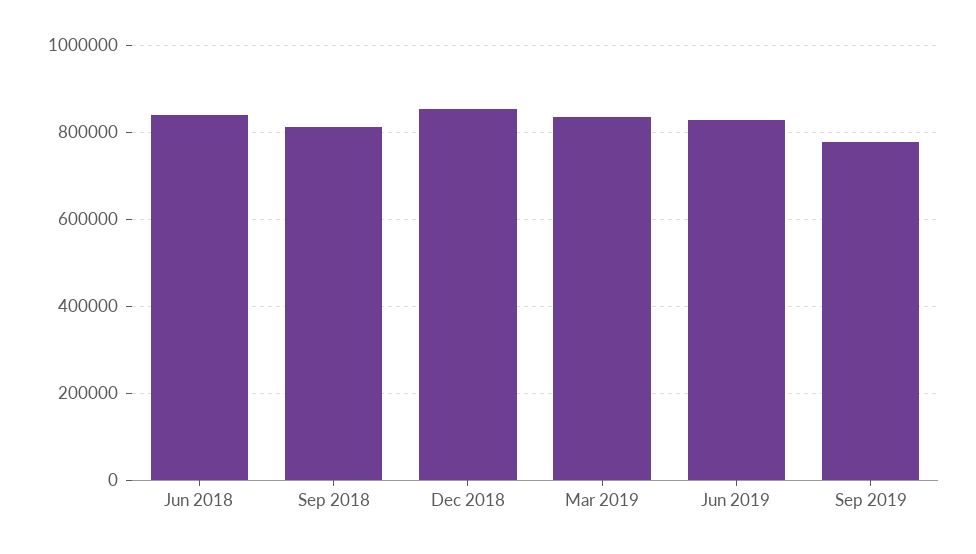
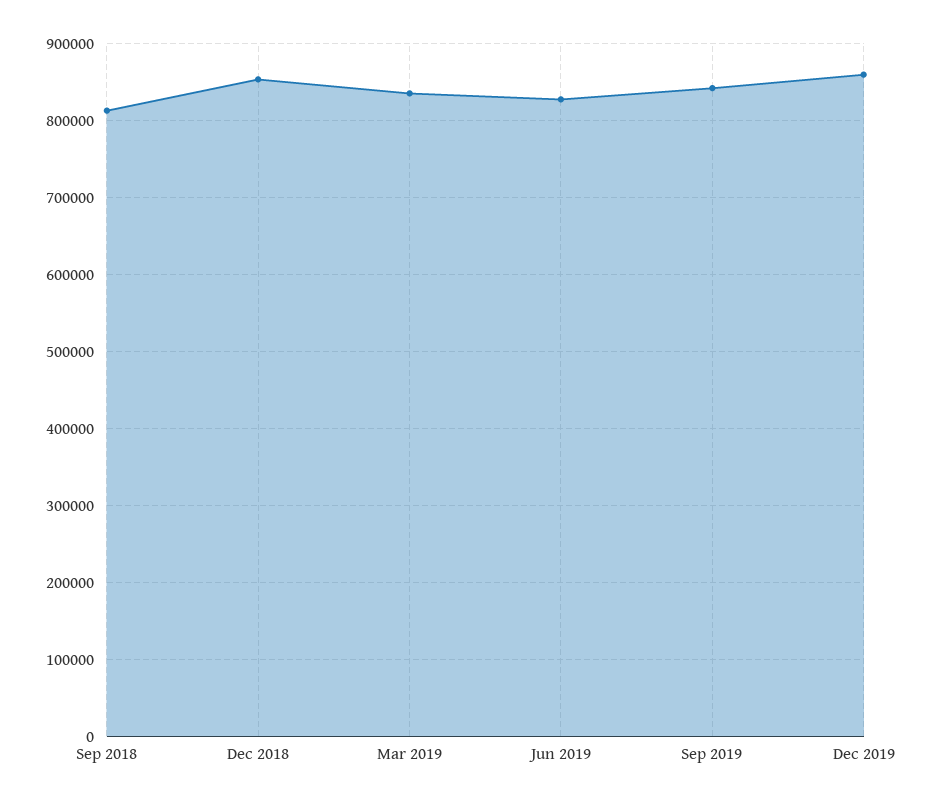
Jun 2018: 840000 -> none
Sep 2019: 780000 -> 840000
Dec 2019: none -> 860000

